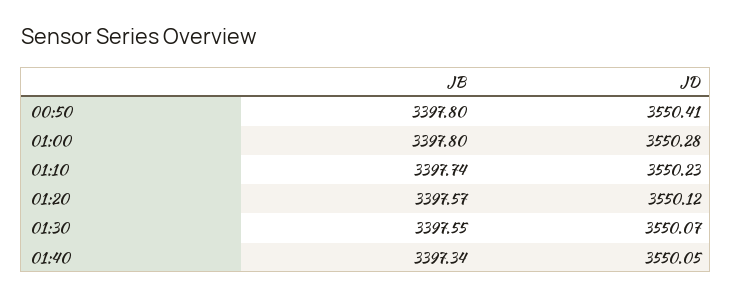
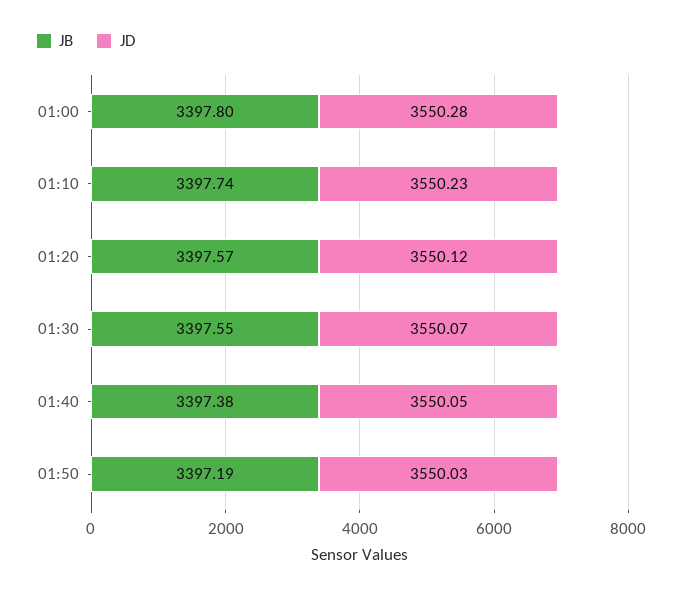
JB, 00:50: 3397.8 -> none
JD, 00:50: 3550.41 -> none
JB, 01:40: 3397.34 -> 3397.38
JB, 01:50: none -> 3397.19
JD, 01:50: none -> 3550.03

